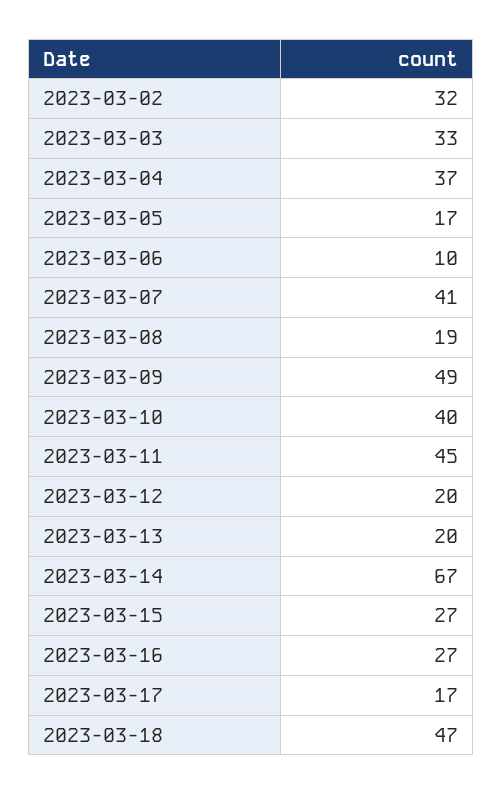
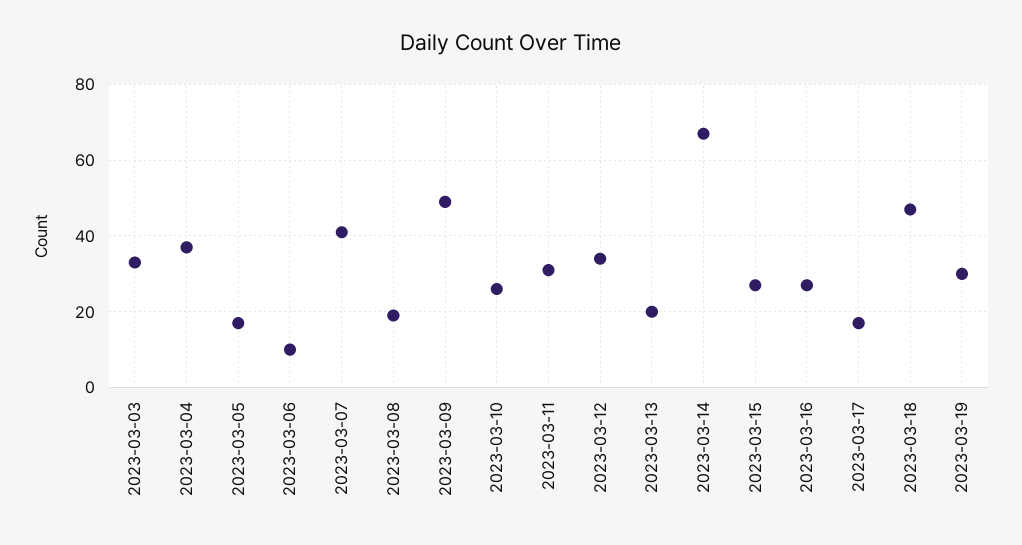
2023-03-02: 32 -> none
2023-03-10: 40 -> 25
2023-03-11: 45 -> 30
2023-03-12: 20 -> 35
2023-03-19: none -> 30

